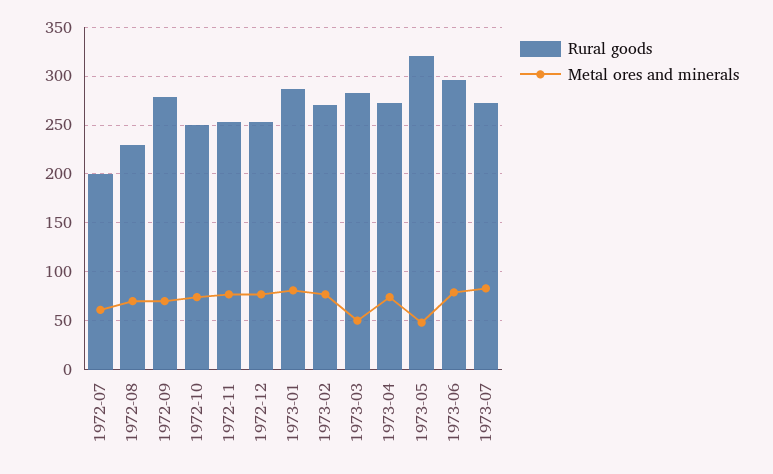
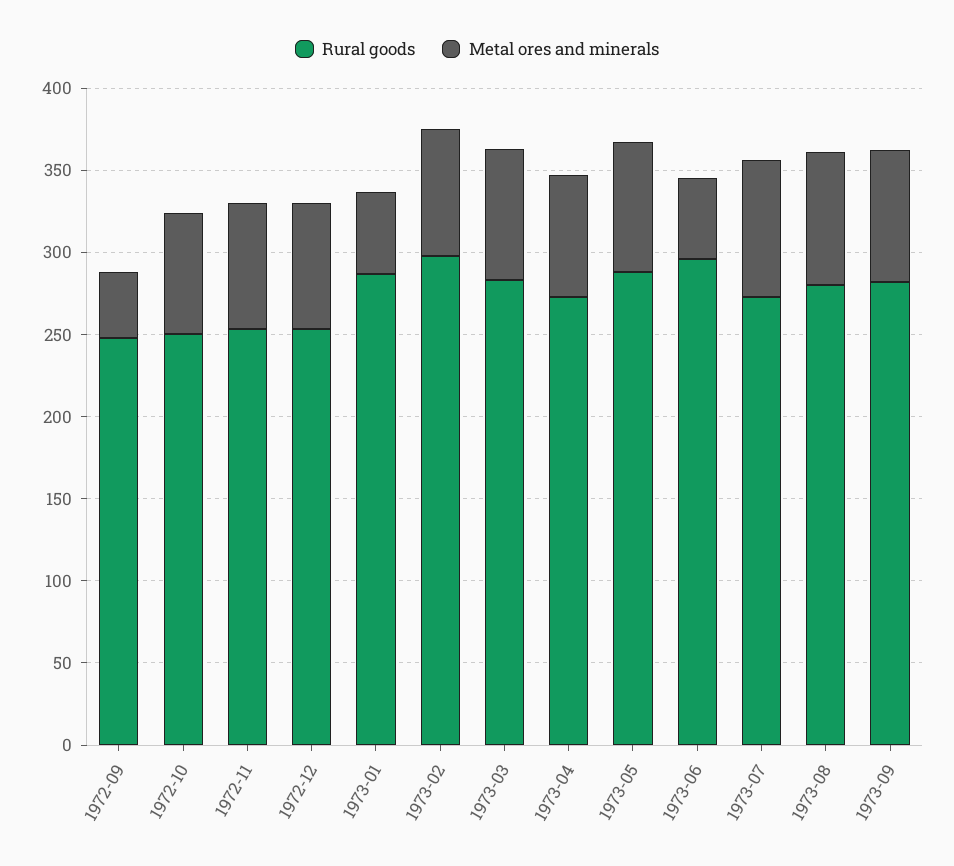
Rural goods, 1972-07: 200 -> none
Metal ores and minerals, 1972-07: 60 -> none
Rural goods, 1972-08: 230 -> none
Metal ores and minerals, 1972-08: 70 -> none
Rural goods, 1972-09: 280 -> 250
Metal ores and minerals, 1972-09: 70 -> 40
Metal ores and minerals, 1973-01: 80 -> 50
Rural goods, 1973-02: 270 -> 300
Metal ores and minerals, 1973-03: 50 -> 80
Rural goods, 1973-05: 320 -> 290
Metal ores and minerals, 1973-05: 50 -> 80
Metal ores and minerals, 1973-06: 80 -> 50
Rural goods, 1973-08: none -> 280
Metal ores and minerals, 1973-08: none -> 80
Rural goods, 1973-09: none -> 280
Metal ores and minerals, 1973-09: none -> 80

